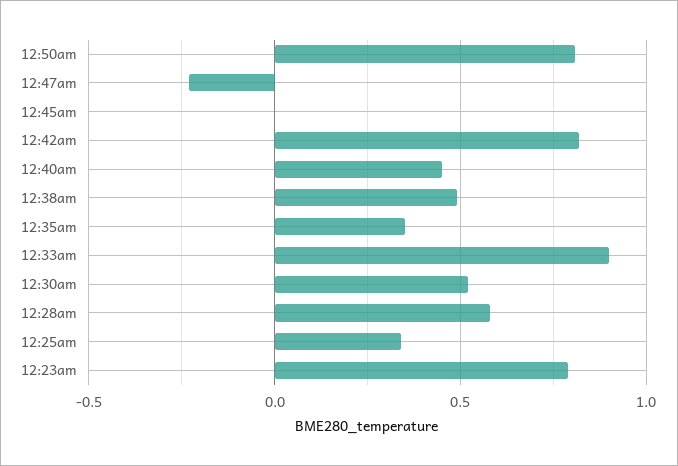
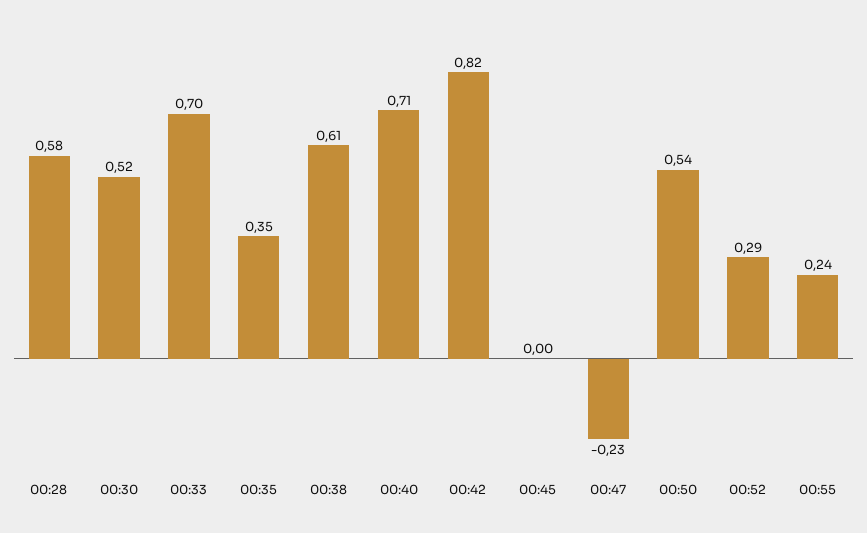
12:50am: 0.8 -> 0.54
12:40am: 0.45 -> 0.71
12:38am: 0.5 -> 0.61
12:33am: 0.9 -> 0.7
12:25am: 0.35 -> none
12:23am: 0.8 -> none
00:52: none -> 0.29
00:55: none -> 0.24

